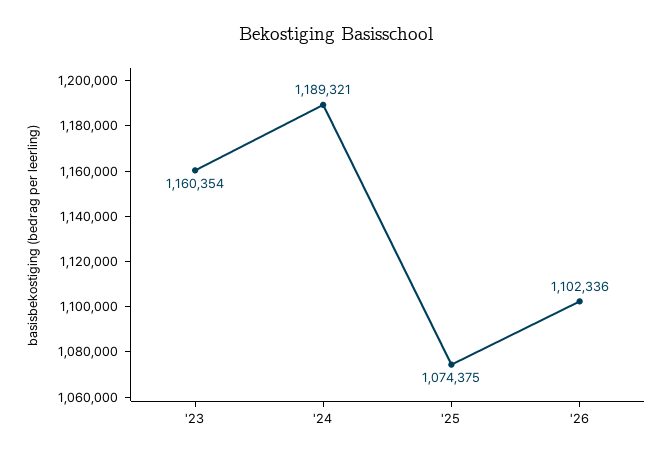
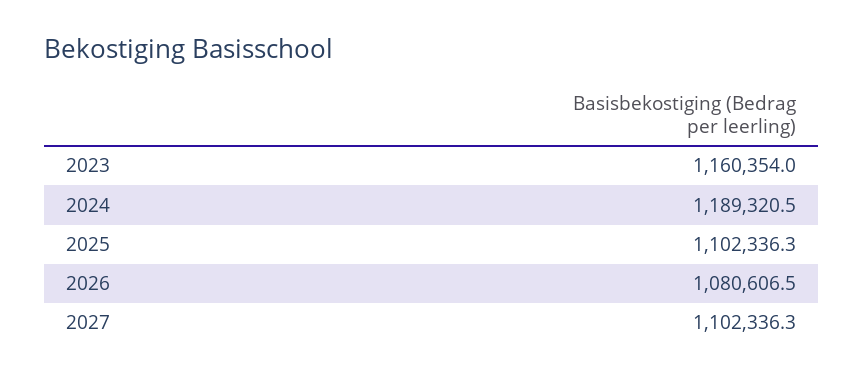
'25: 1074375 -> 1102336.3
'26: 1102336 -> 1080606.5
2027: none -> 1102336.3

